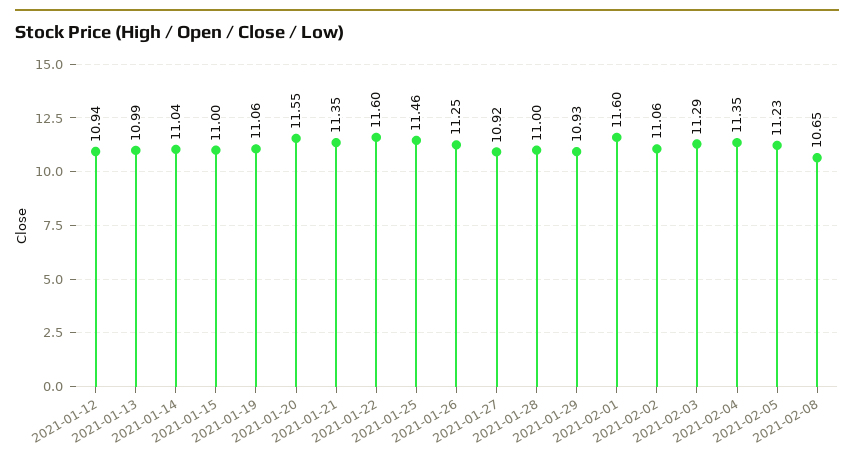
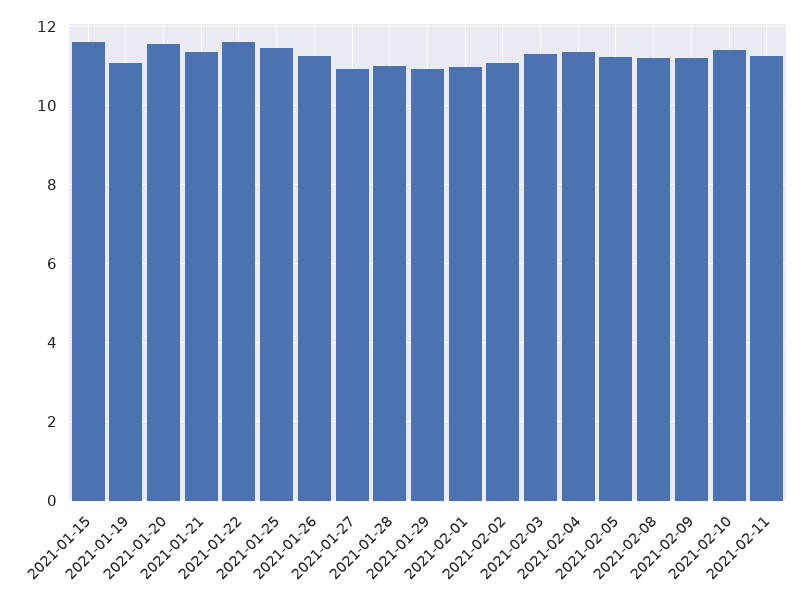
2021-01-12: 10.94 -> none
2021-01-13: 10.99 -> none
2021-01-14: 11.04 -> none
2021-01-15: 11 -> 11.6
2021-02-01: 11.6 -> 11
2021-02-08: 10.65 -> 11.2
2021-02-09: none -> 11.2
2021-02-10: none -> 11.4
2021-02-11: none -> 11.2

